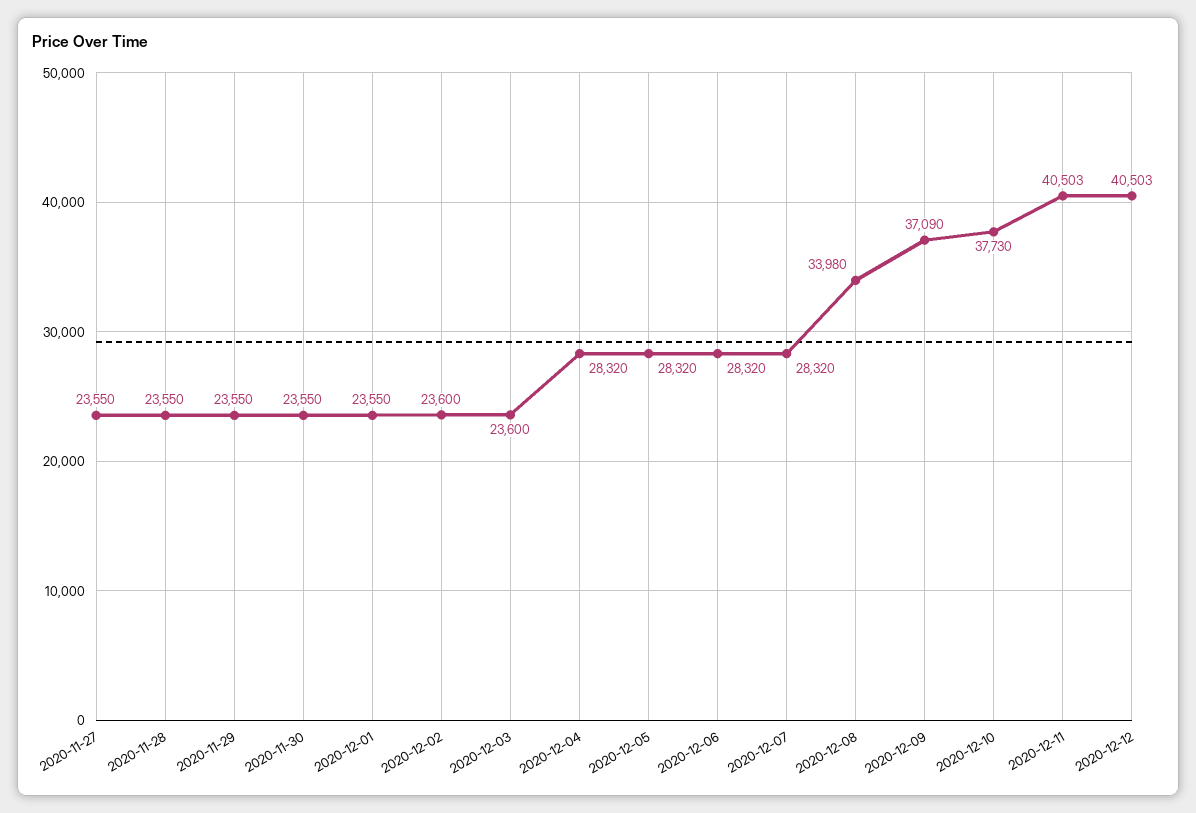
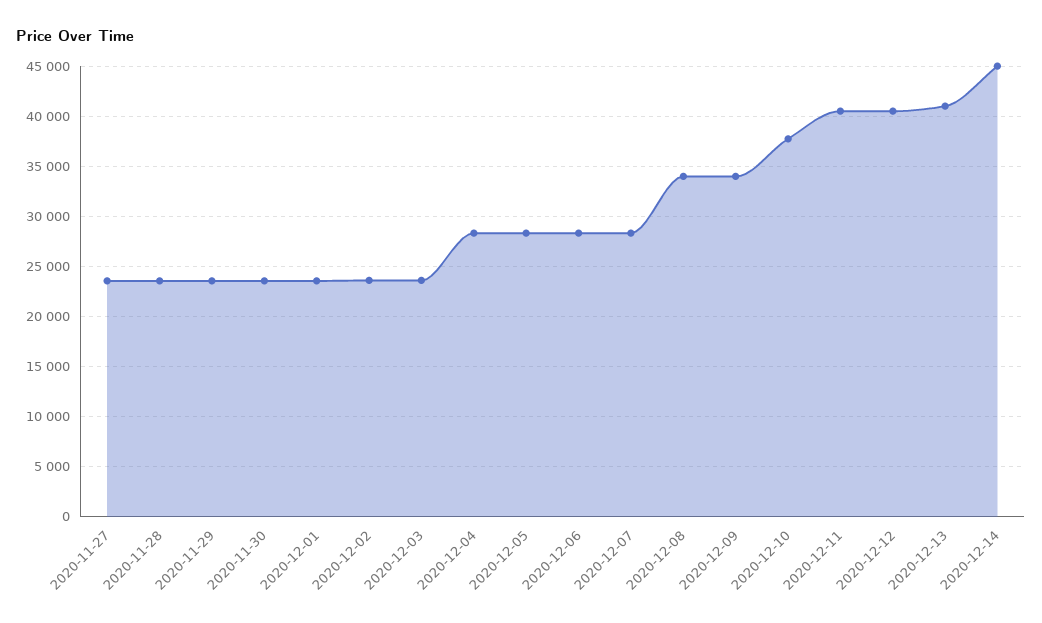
2020-12-09: 37090 -> 34000
2020-12-13: none -> 41000
2020-12-14: none -> 45000

